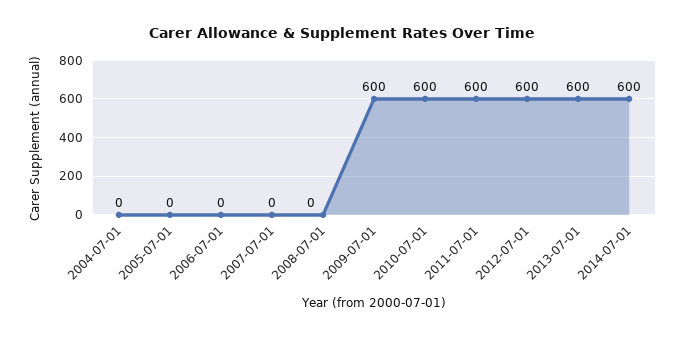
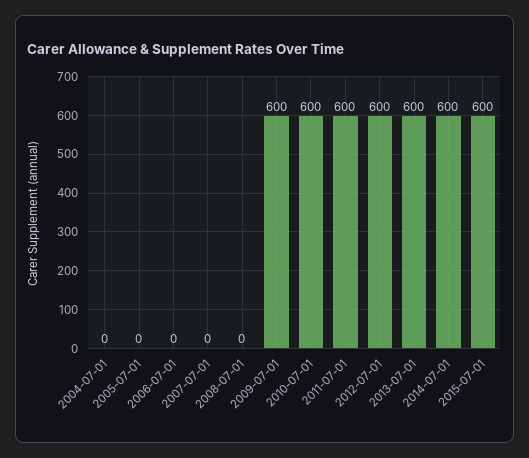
2015-07-01: none -> 600

